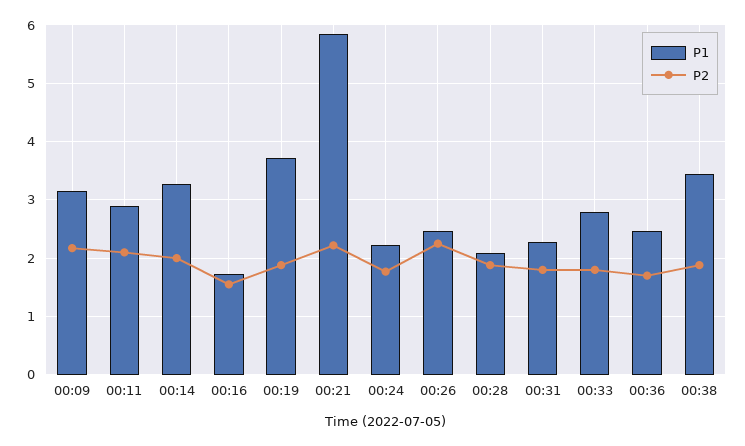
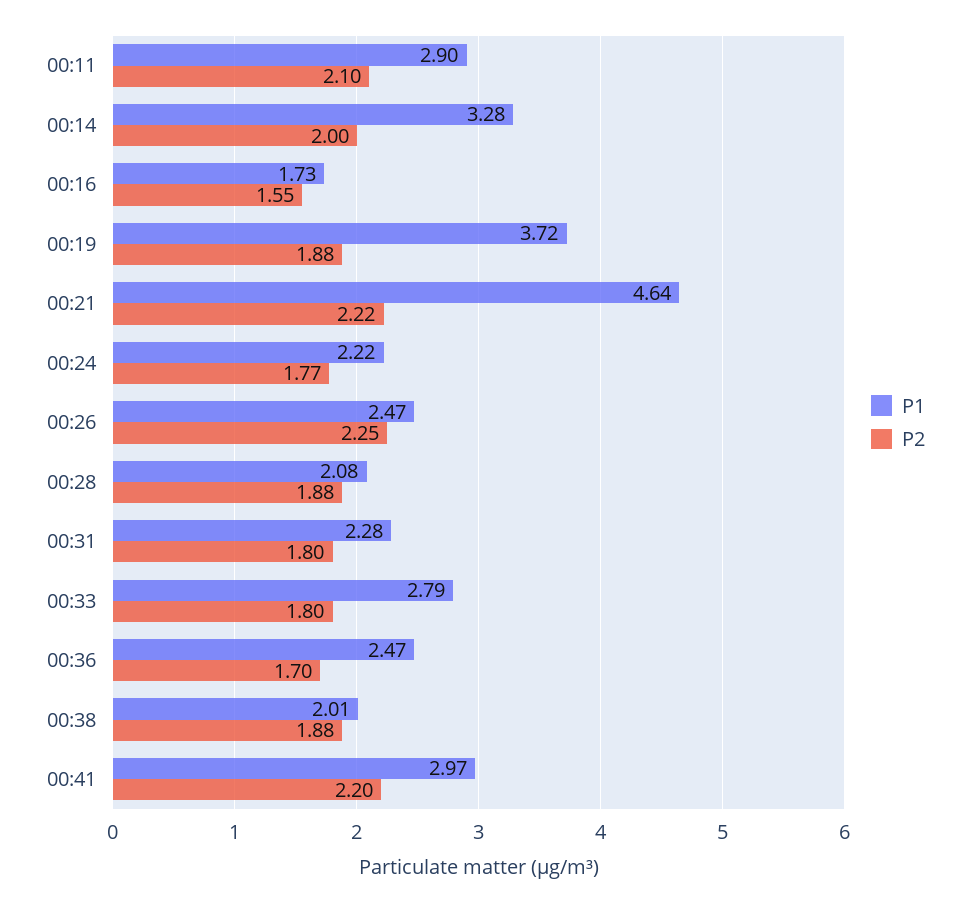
P1, 00:09: 3.2 -> none
P2, 00:09: 2.2 -> none
P1, 00:21: 5.8 -> 4.64
P1, 00:38: 3.4 -> 2.01
P1, 00:41: none -> 2.97
P2, 00:41: none -> 2.2

